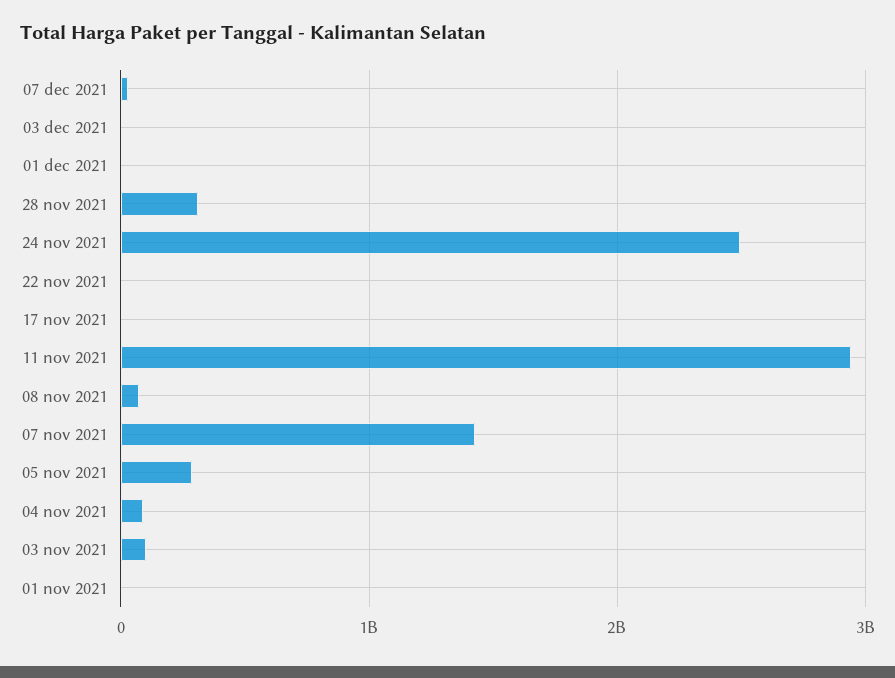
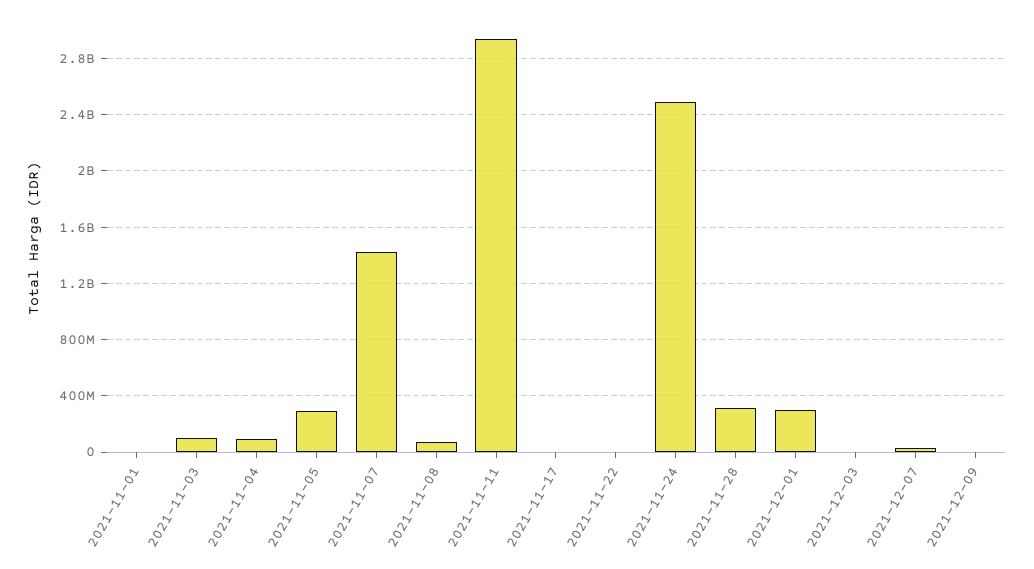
01 dec 2021: 0 -> 300000000
2021-12-09: none -> 0

